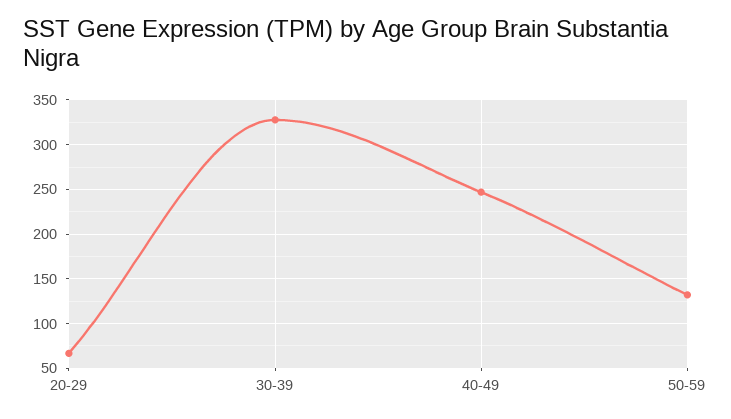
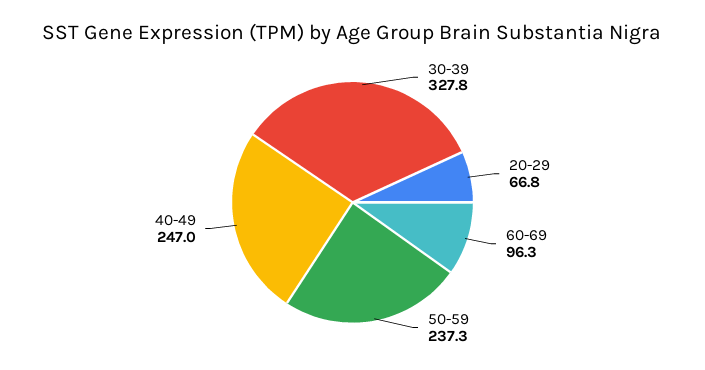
50-59: 130 -> 237.3
60-69: none -> 96.3

